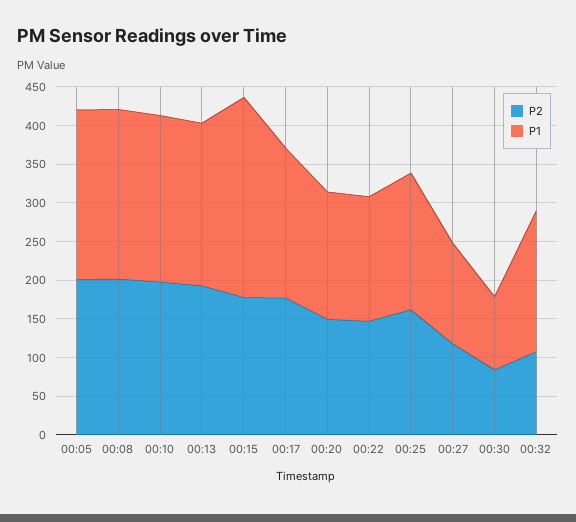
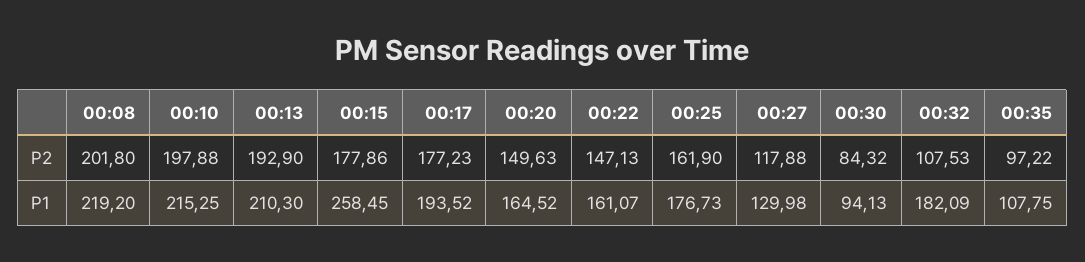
P2, 00:05: 200 -> none
P1, 00:05: 225 -> none
P2, 00:35: none -> 97.22
P1, 00:35: none -> 107.75

